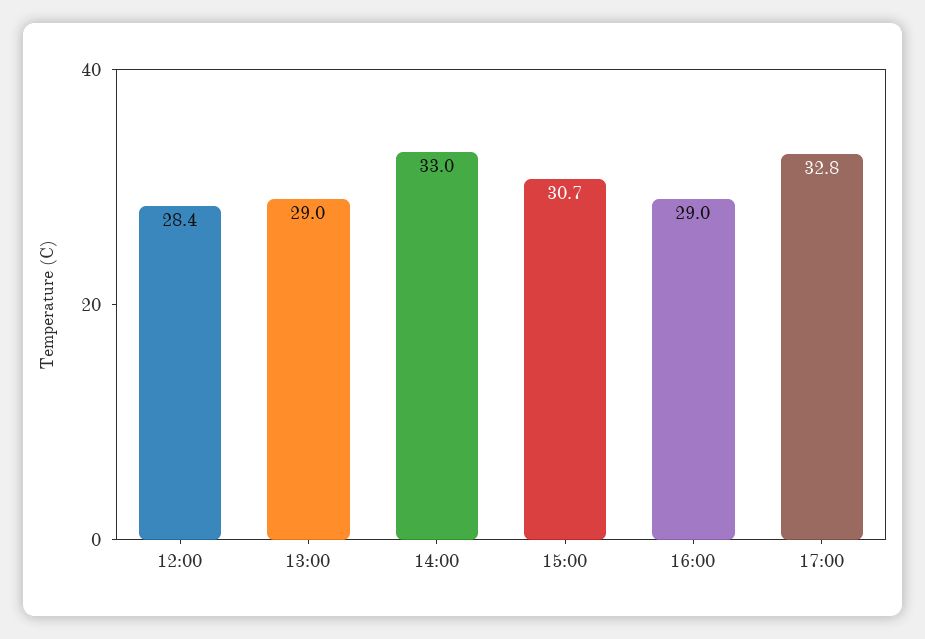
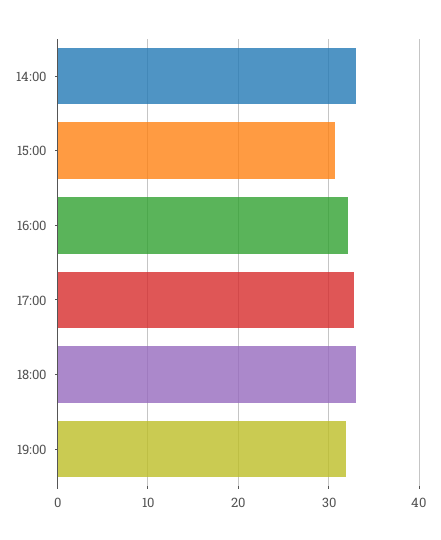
12:00: 28.4 -> none
13:00: 29 -> none
16:00: 29 -> 32
18:00: none -> 33
19:00: none -> 32

